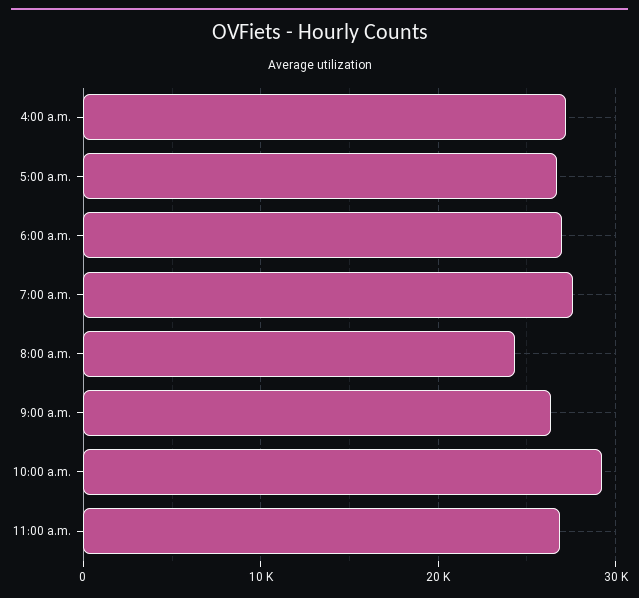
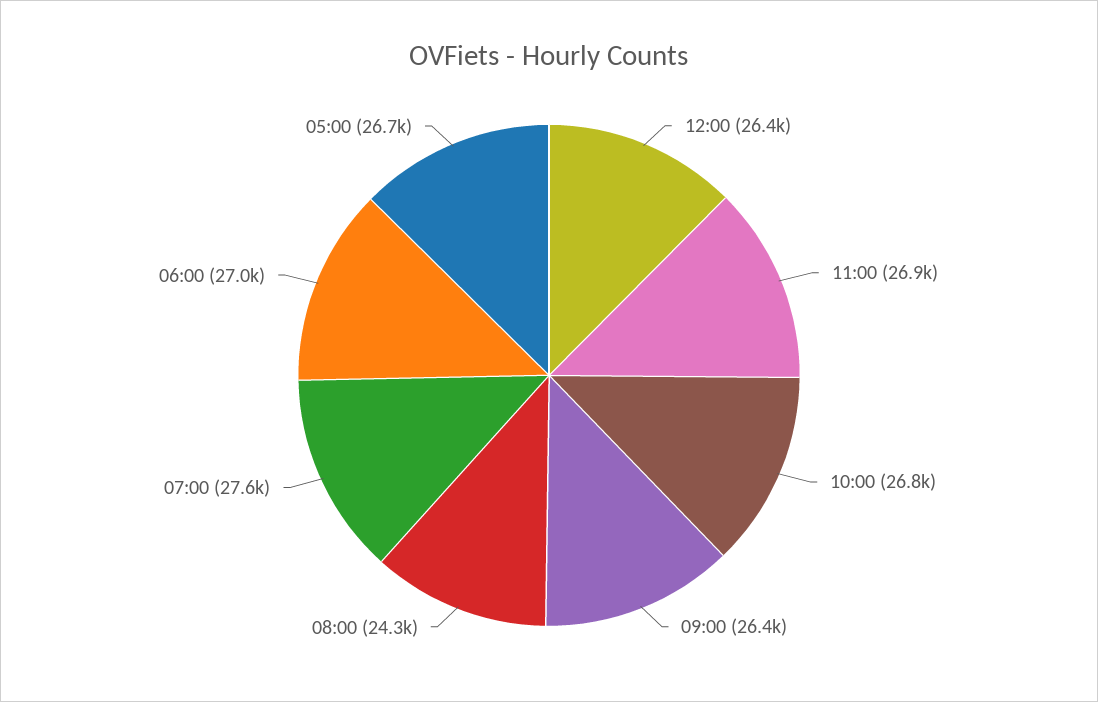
4:00 a.m.: 27000 -> none
10:00 a.m.: 29000 -> 26800
12:00: none -> 26400

